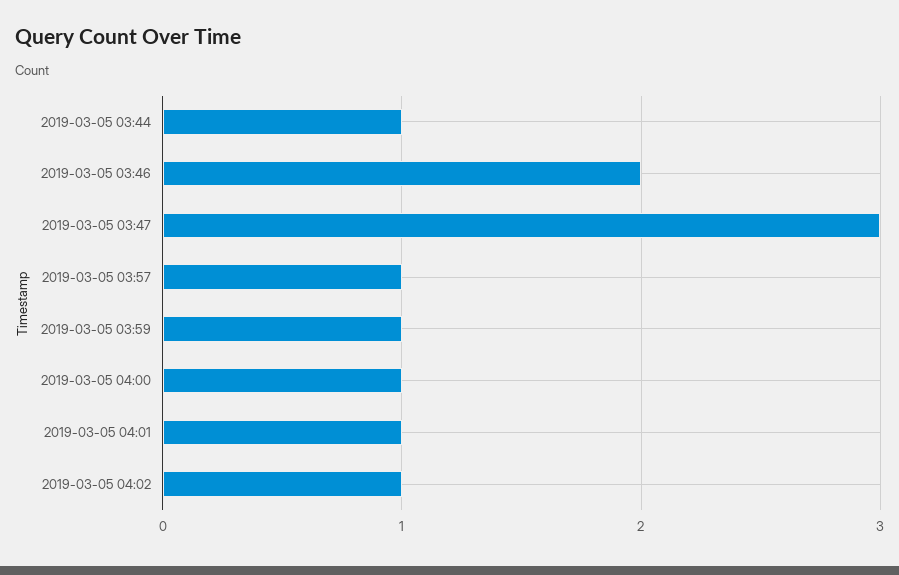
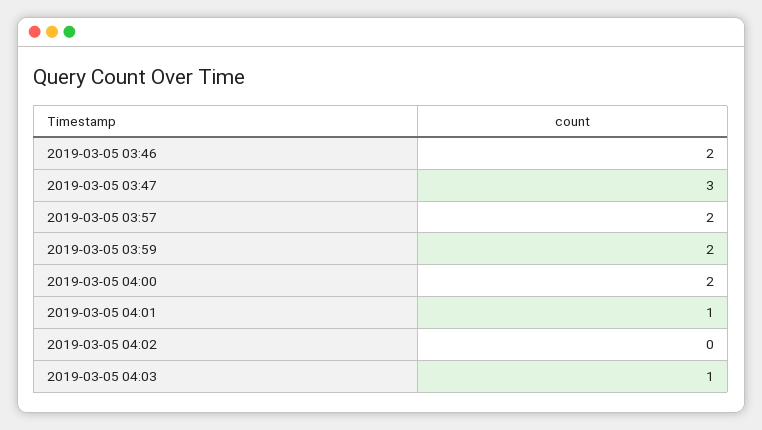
2019-03-05 03:44: 1 -> none
2019-03-05 03:57: 1 -> 2
2019-03-05 03:59: 1 -> 2
2019-03-05 04:00: 1 -> 2
2019-03-05 04:02: 1 -> 0
2019-03-05 04:03: none -> 1

